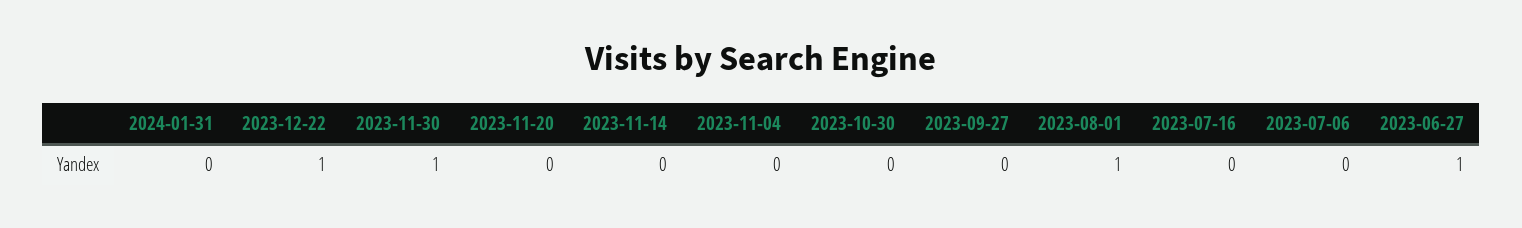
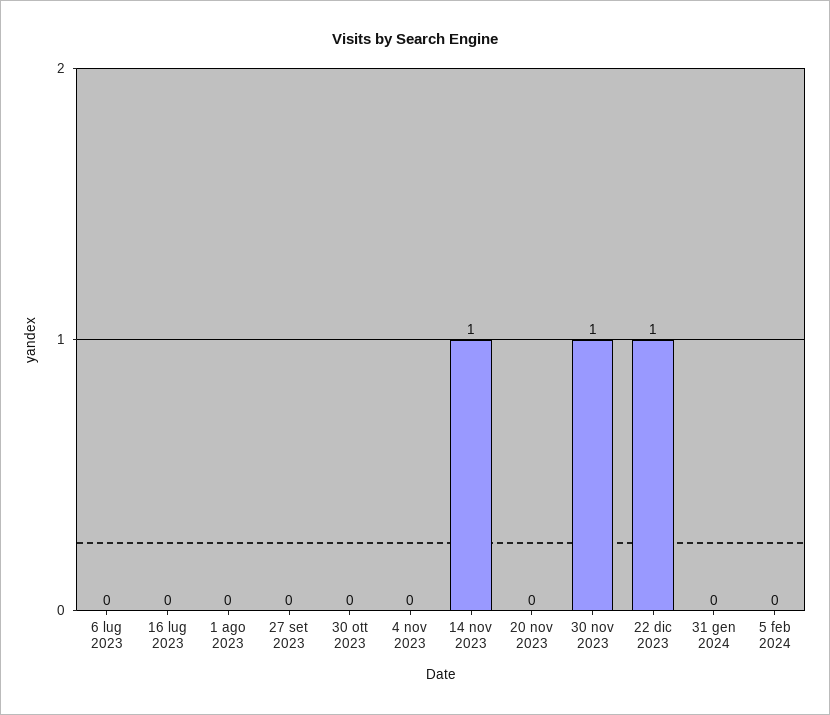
2023-11-14: 0 -> 1
2023-08-01: 1 -> 0
2023-06-27: 1 -> none
5 feb 2024: none -> 0

